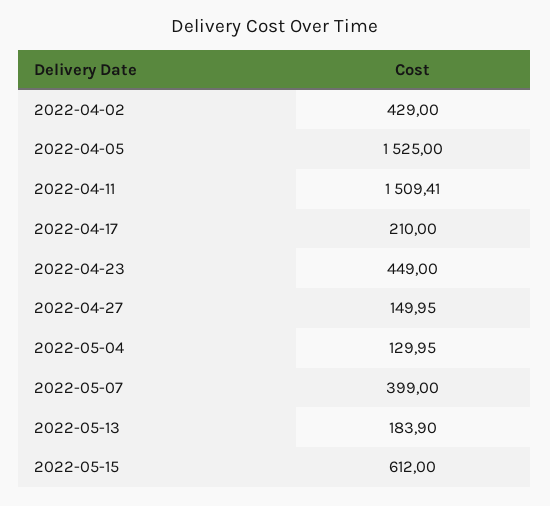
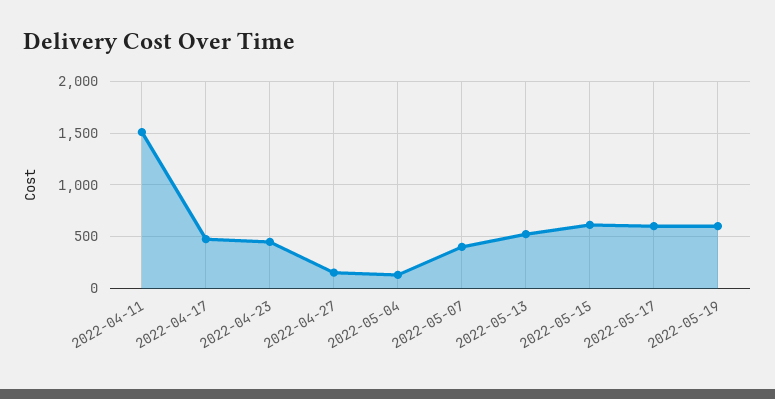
2022-04-02: 429 -> none
2022-04-05: 1525 -> none
2022-04-17: 210 -> 500
2022-05-13: 183.9 -> 500
2022-05-17: none -> 600
2022-05-19: none -> 600

